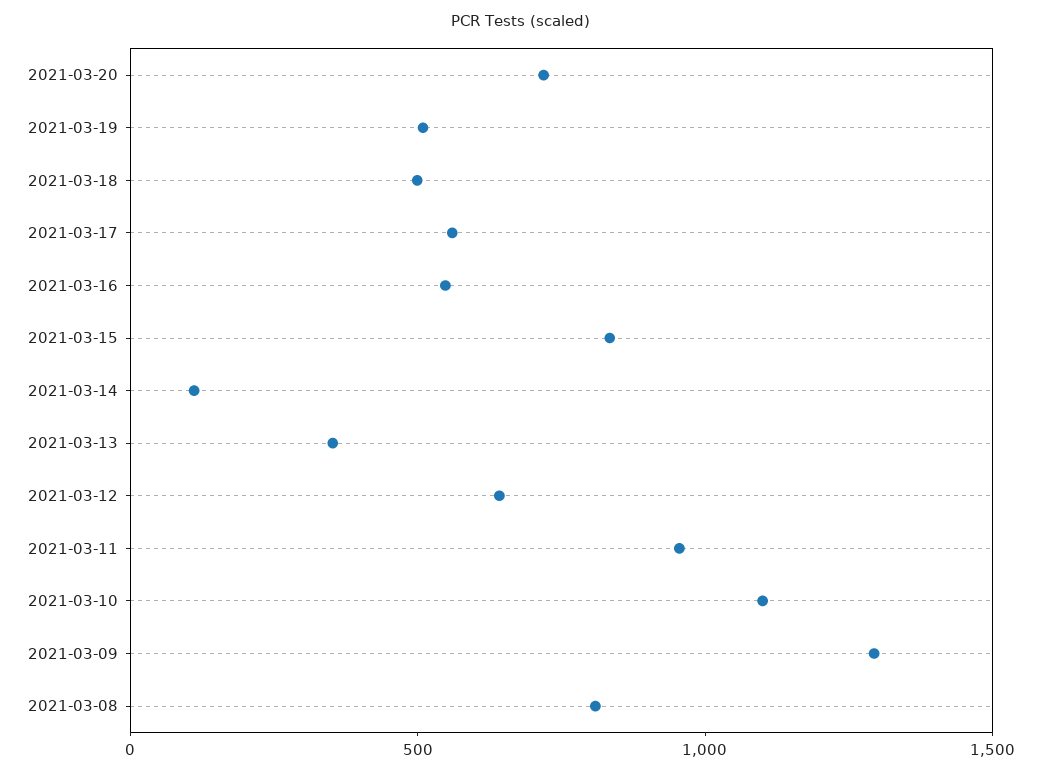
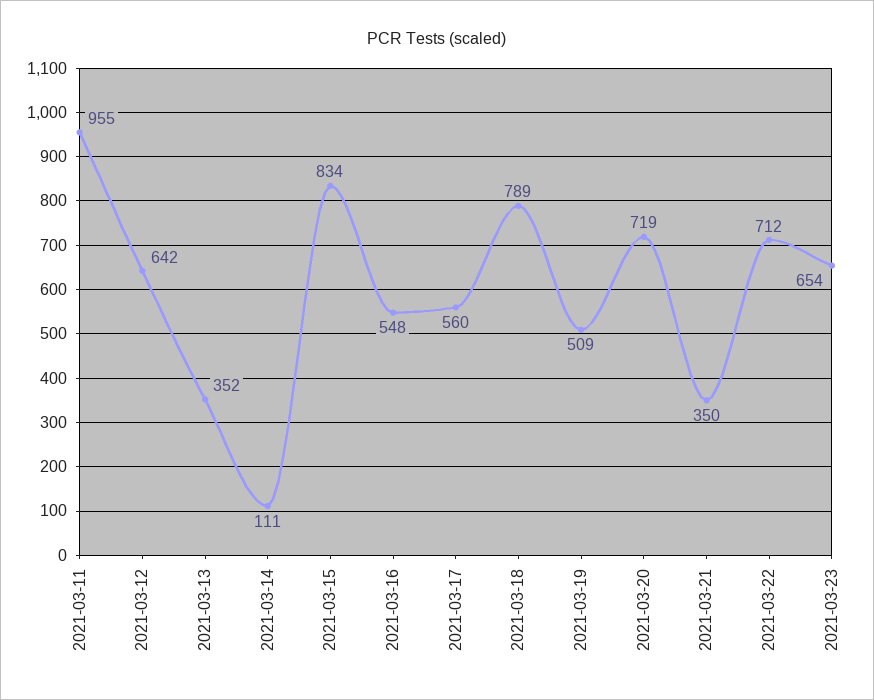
2021-03-18: 500 -> 789
2021-03-10: 1100 -> none
2021-03-09: 1300 -> none
2021-03-08: 800 -> none
2021-03-21: none -> 350
2021-03-22: none -> 712
2021-03-23: none -> 654

